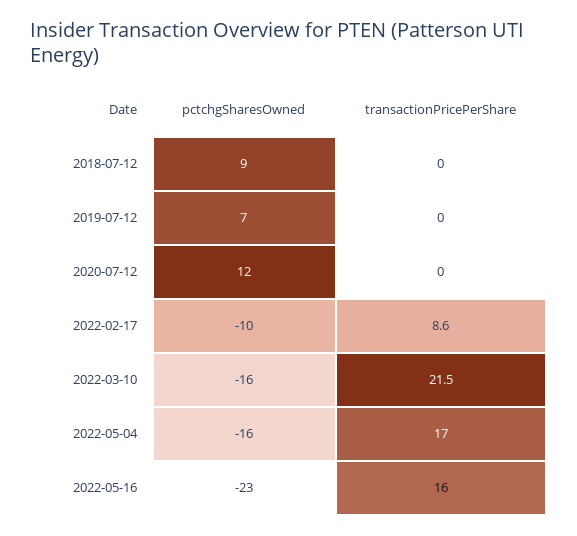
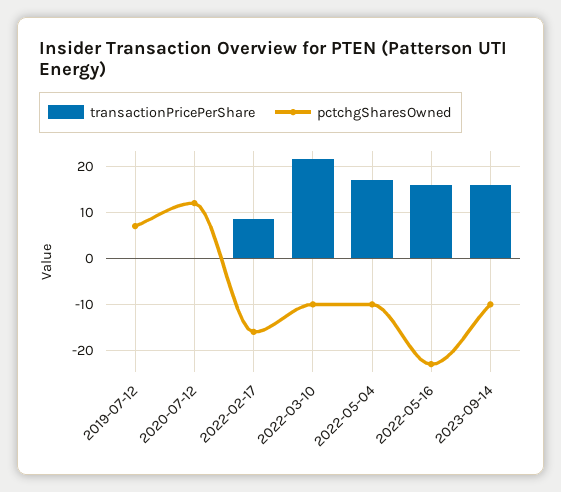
pctchgSharesOwned, 2018-07-12: 9 -> none
transactionPricePerShare, 2018-07-12: 0 -> none
pctchgSharesOwned, 2022-02-17: -10 -> -16
pctchgSharesOwned, 2022-03-10: -16 -> -10
pctchgSharesOwned, 2022-05-04: -16 -> -10
transactionPricePerShare, 2023-09-14: none -> 16
pctchgSharesOwned, 2023-09-14: none -> -10

